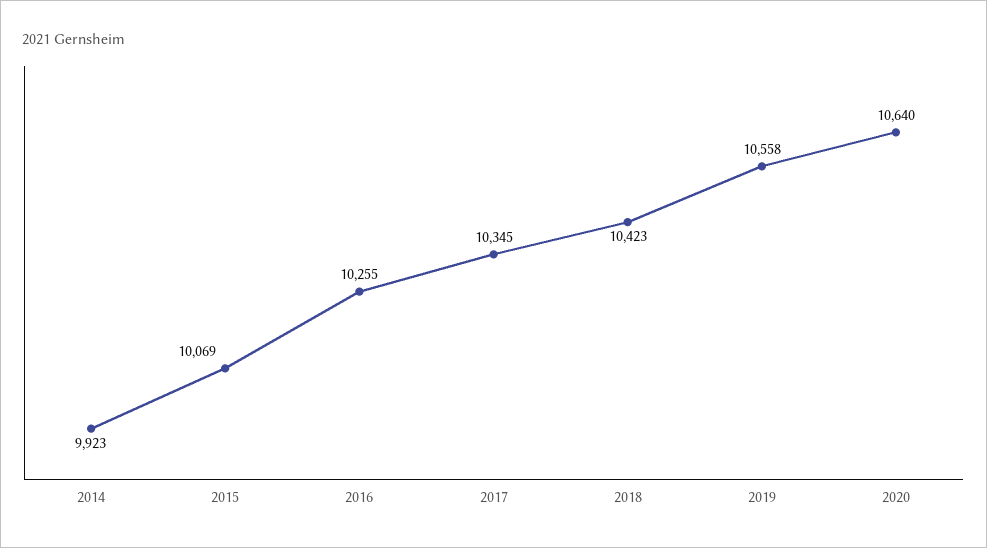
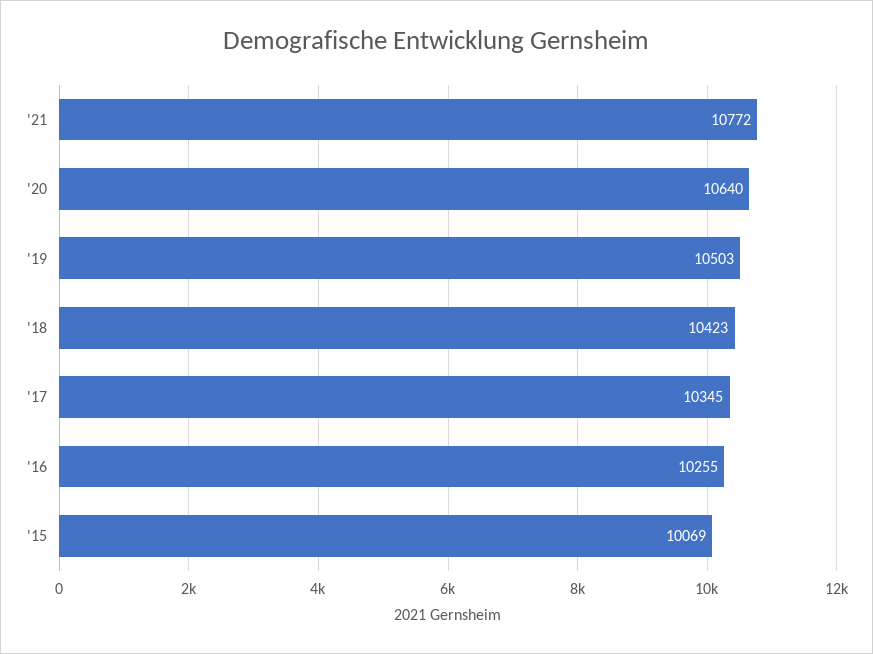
2014: 9923 -> none
2019: 10558 -> 10503
'21: none -> 10772

